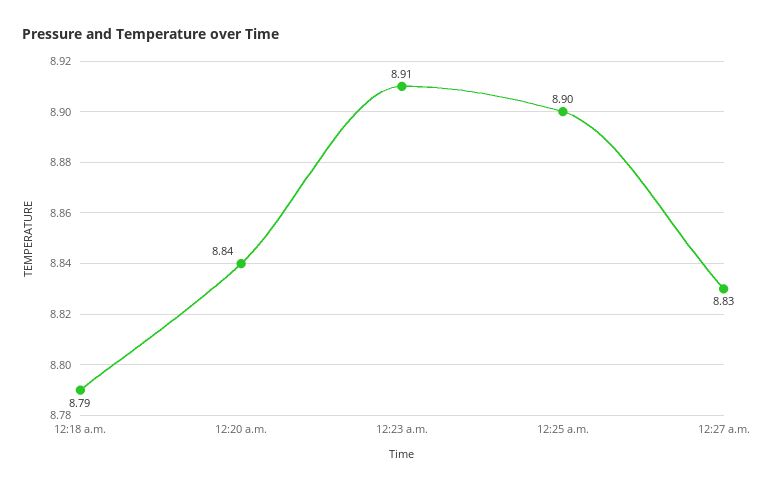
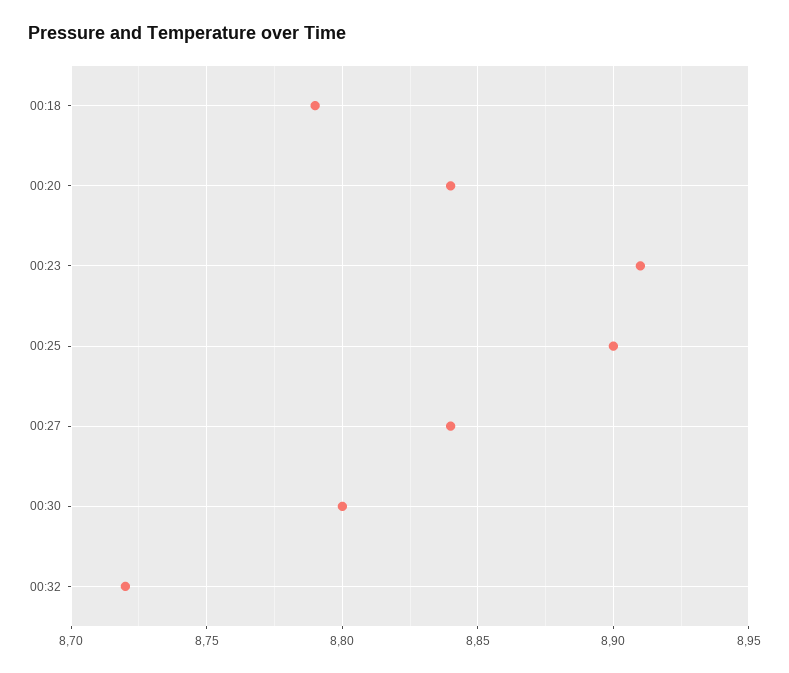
12:27 a.m.: 8.83 -> 8.84
00:30: none -> 8.8
00:32: none -> 8.72

